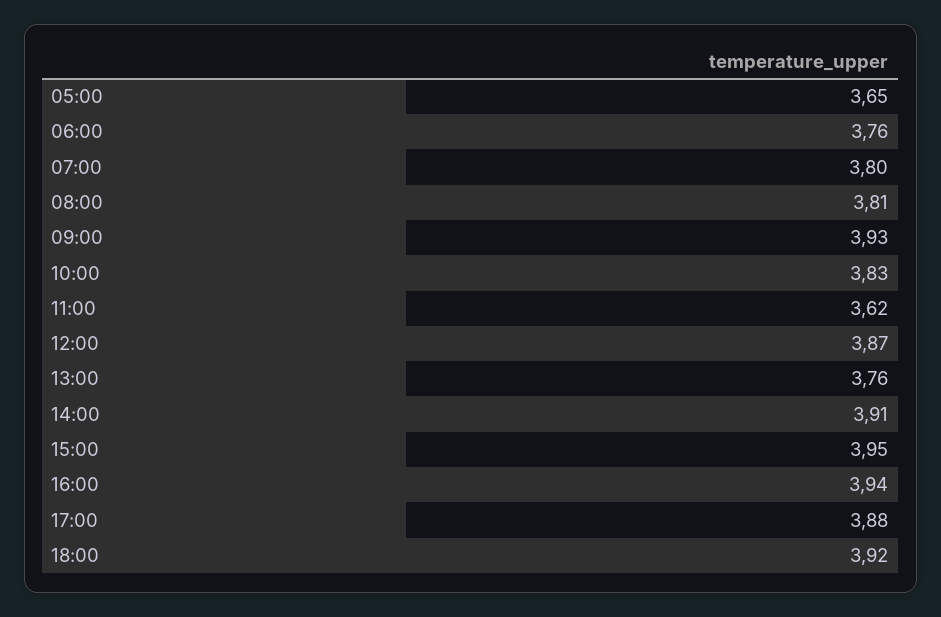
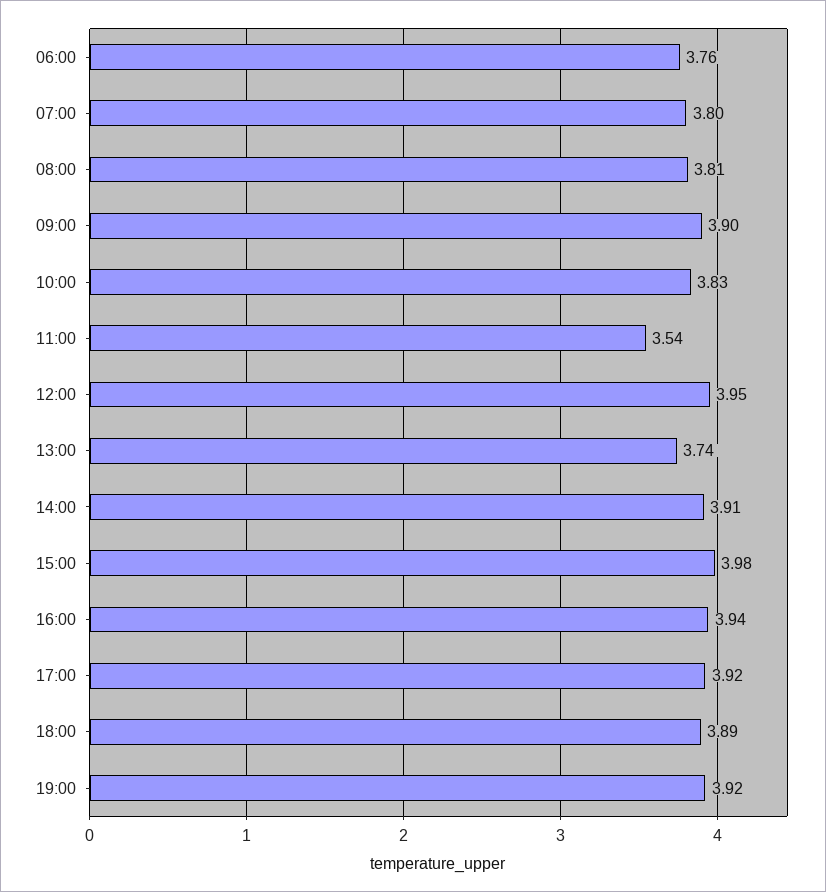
05:00: 3.65 -> none
09:00: 3.93 -> 3.9
11:00: 3.62 -> 3.54
12:00: 3.87 -> 3.95
13:00: 3.76 -> 3.74
15:00: 3.95 -> 3.98
17:00: 3.88 -> 3.92
18:00: 3.92 -> 3.89
19:00: none -> 3.92

